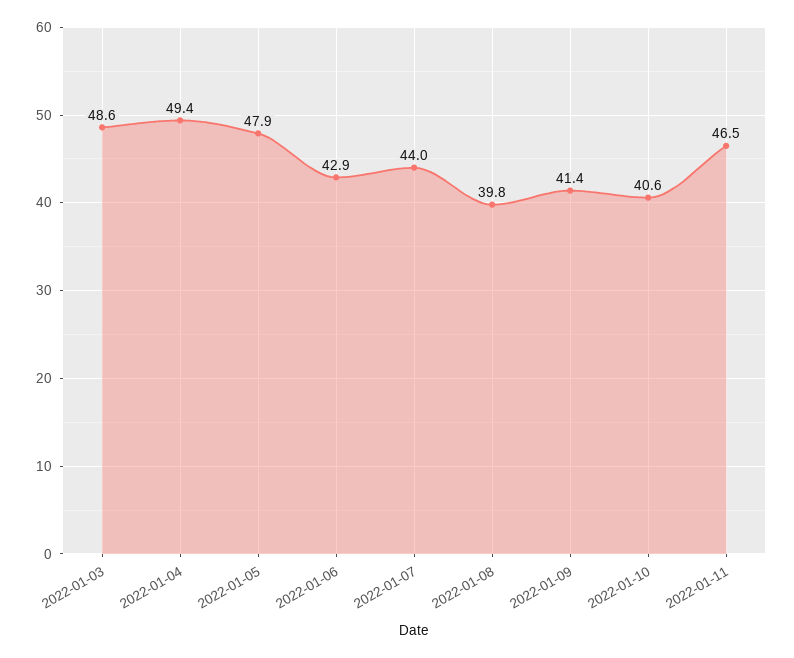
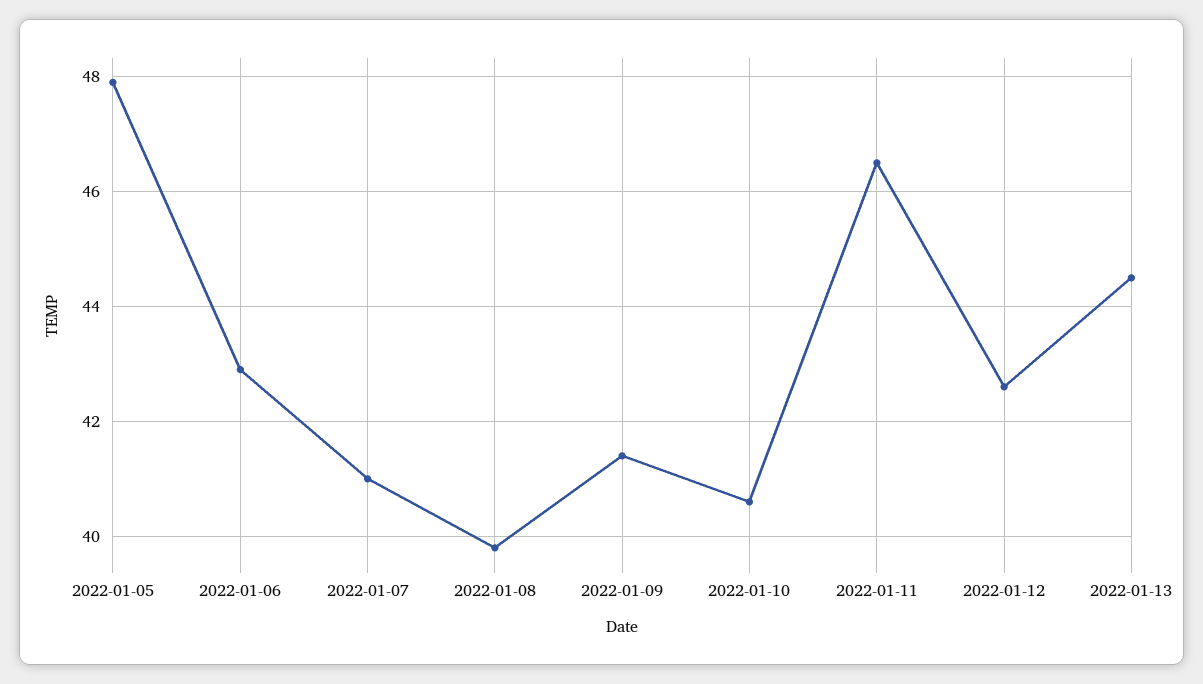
2022-01-03: 48.6 -> none
2022-01-04: 49.4 -> none
2022-01-07: 44 -> 41
2022-01-12: none -> 42.5
2022-01-13: none -> 44.5

